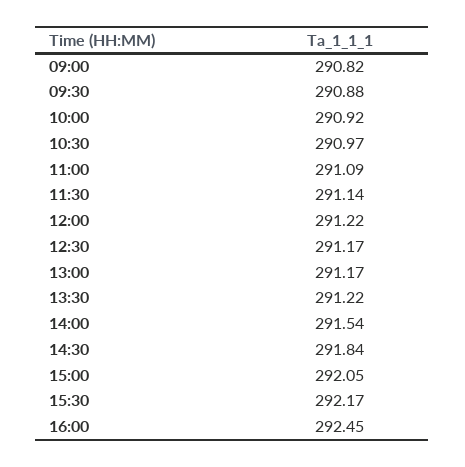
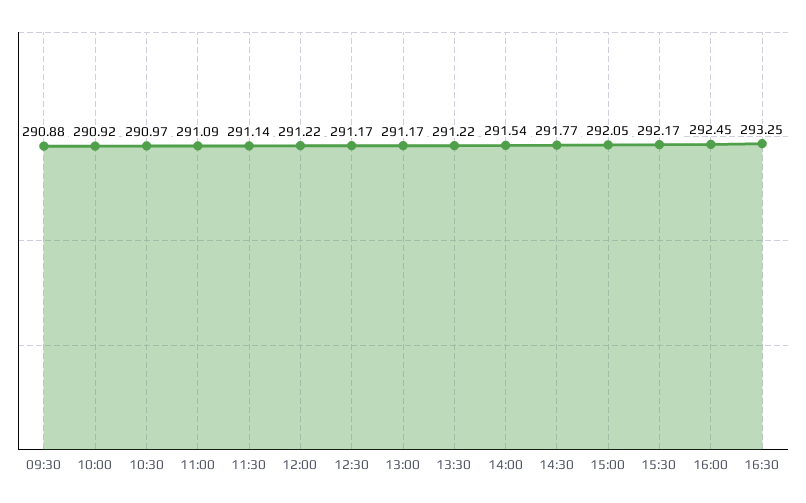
09:00: 290.82 -> none
14:30: 291.84 -> 291.77
16:30: none -> 293.25

